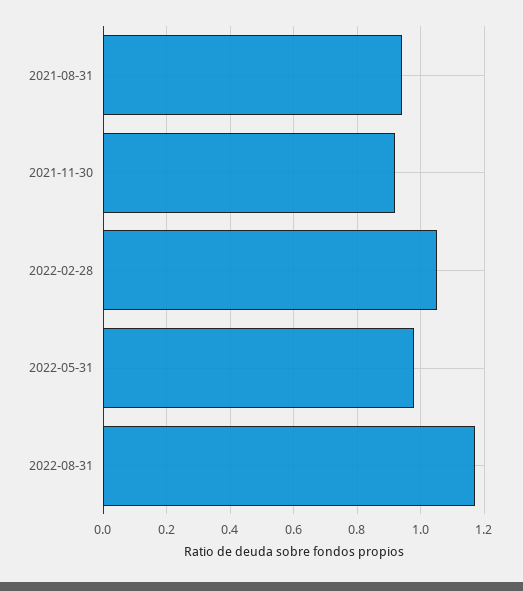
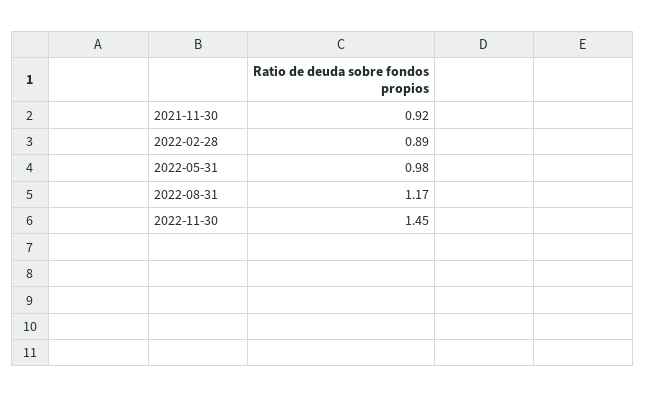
2021-08-31: 0.95 -> none
2022-02-28: 1.05 -> 0.89
2022-11-30: none -> 1.45

